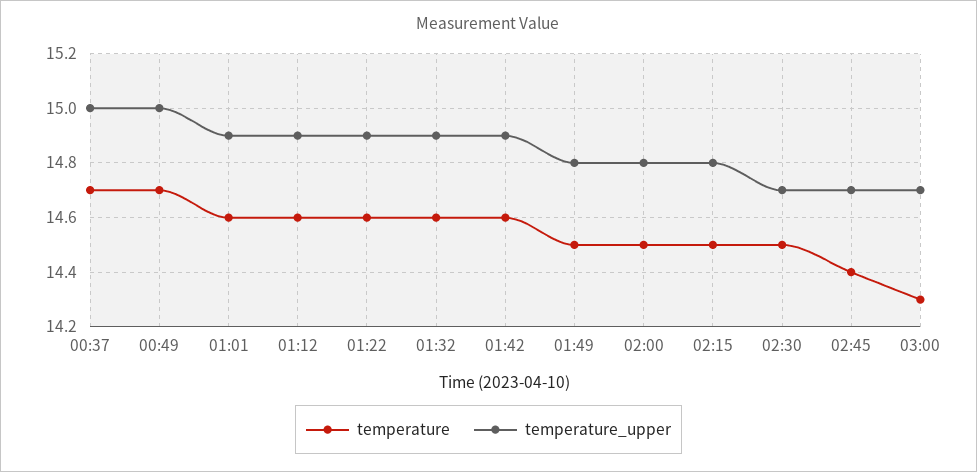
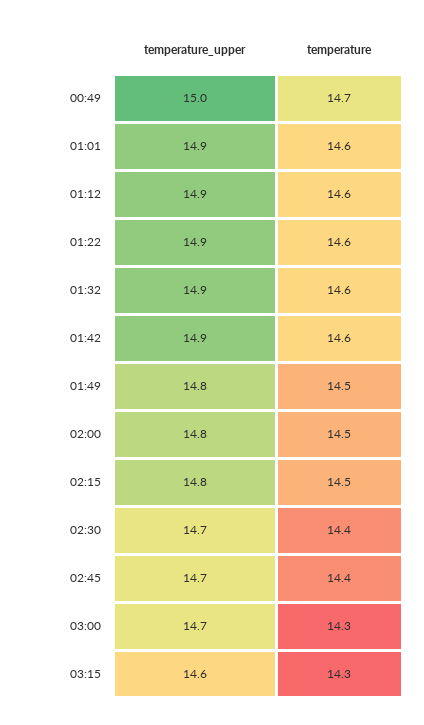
temperature, 00:37: 14.7 -> none
temperature_upper, 00:37: 15 -> none
temperature, 02:30: 14.5 -> 14.4
temperature_upper, 03:15: none -> 14.6
temperature, 03:15: none -> 14.3

